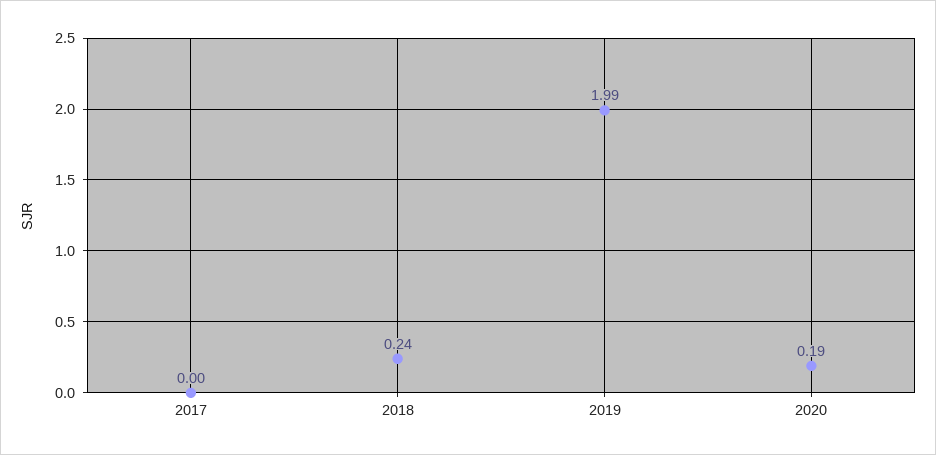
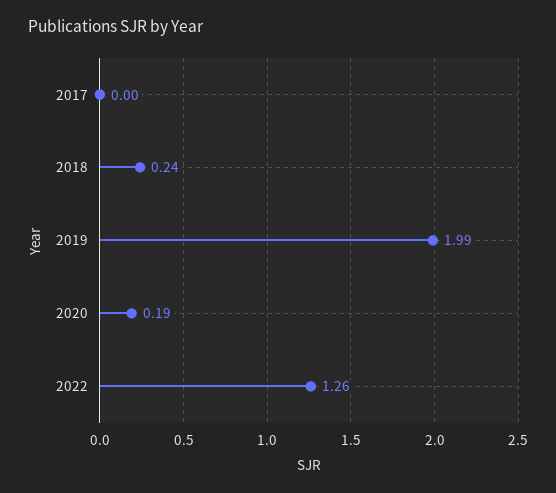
2022: none -> 1.26

